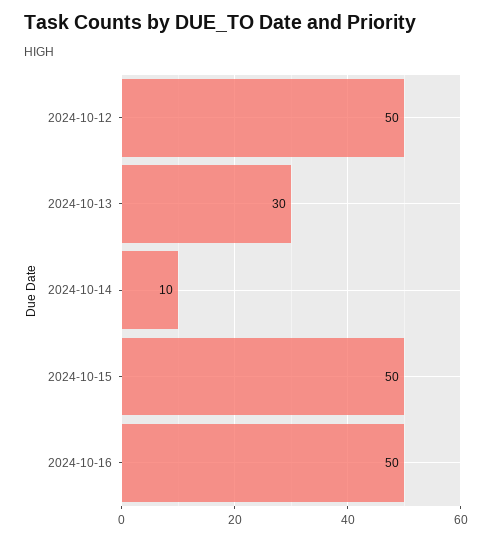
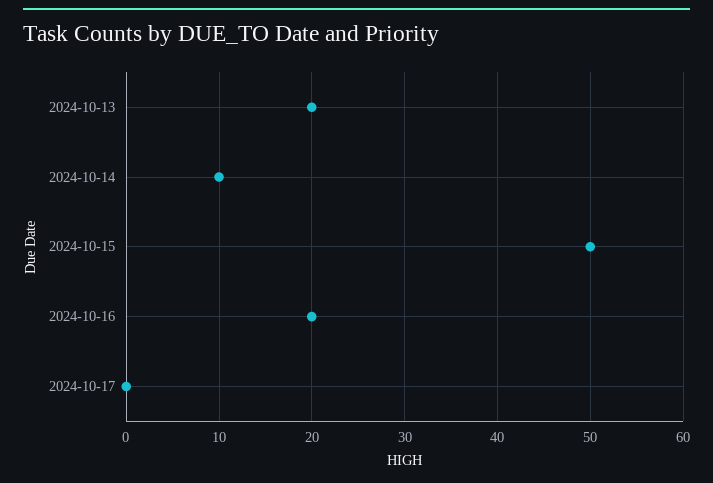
2024-10-12: 50 -> none
2024-10-13: 30 -> 20
2024-10-16: 50 -> 20
2024-10-17: none -> 0

